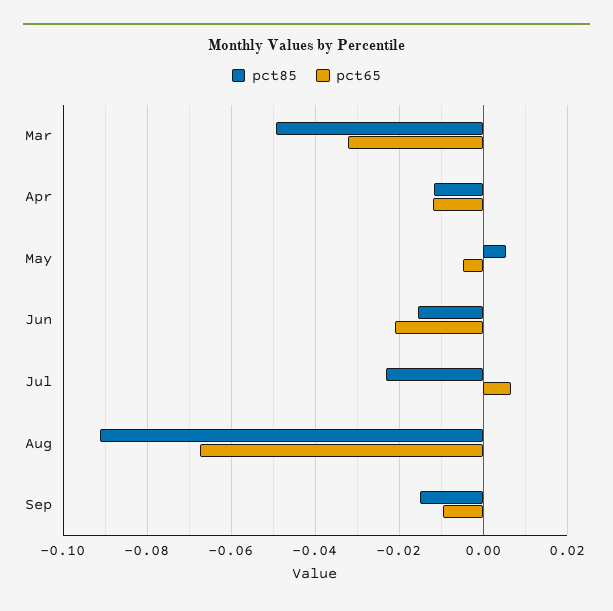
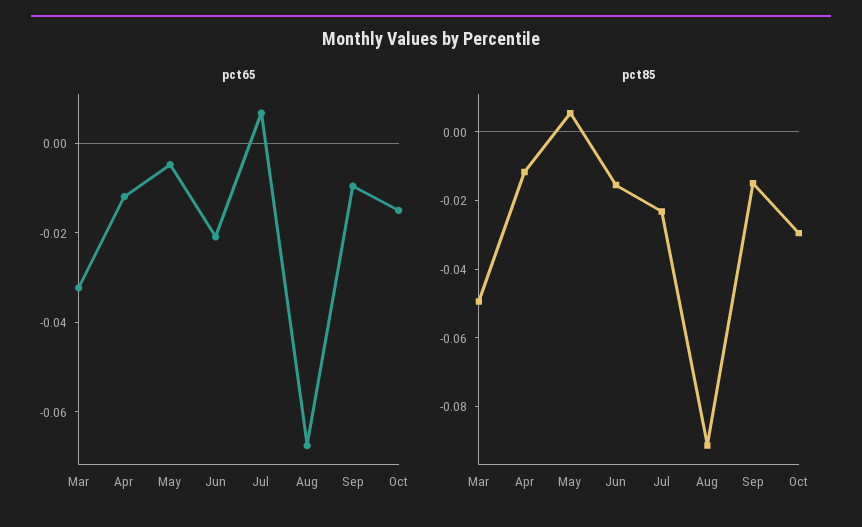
pct65, Oct: none -> -0.015
pct85, Oct: none -> -0.03

